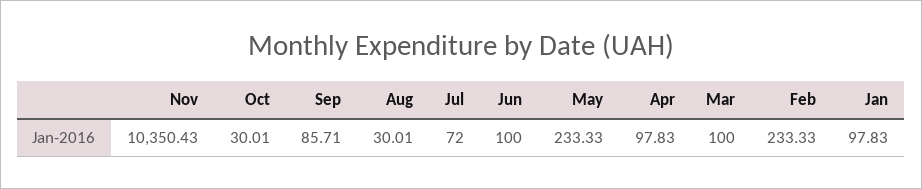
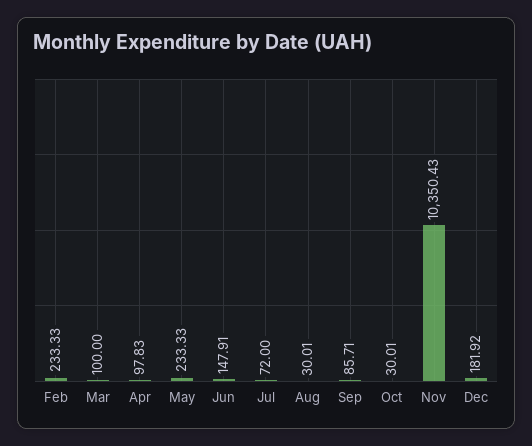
Jun: 100 -> 147.91
Jan: 97.83 -> none
Dec: none -> 181.92

